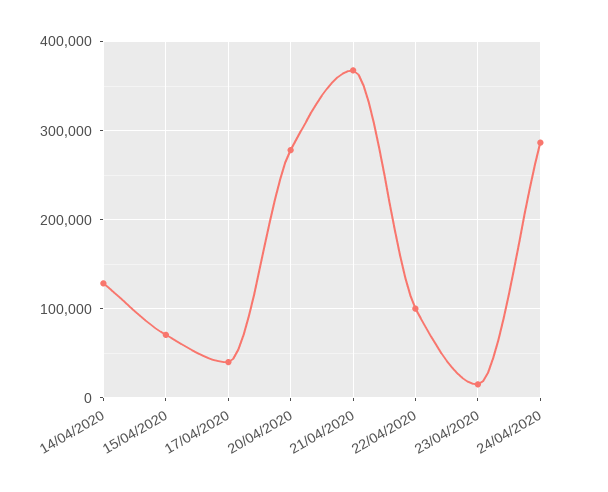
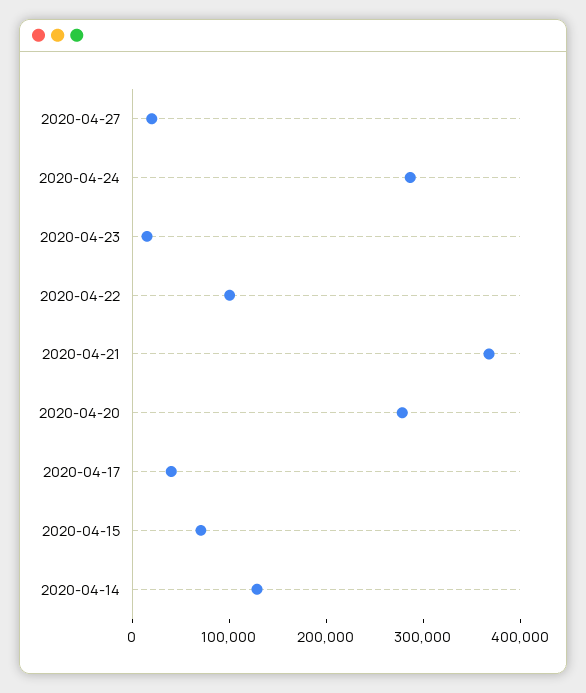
2020-04-27: none -> 20000

